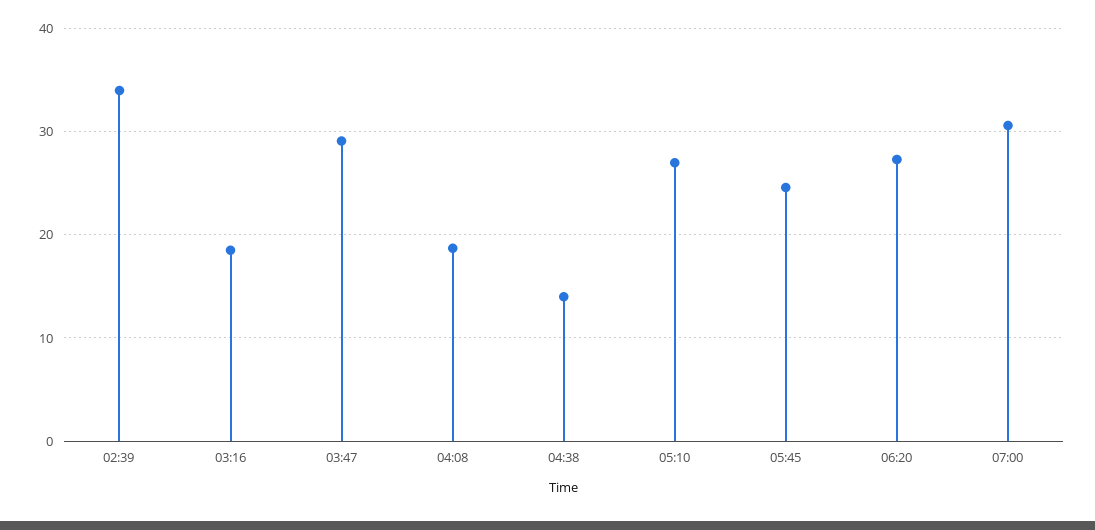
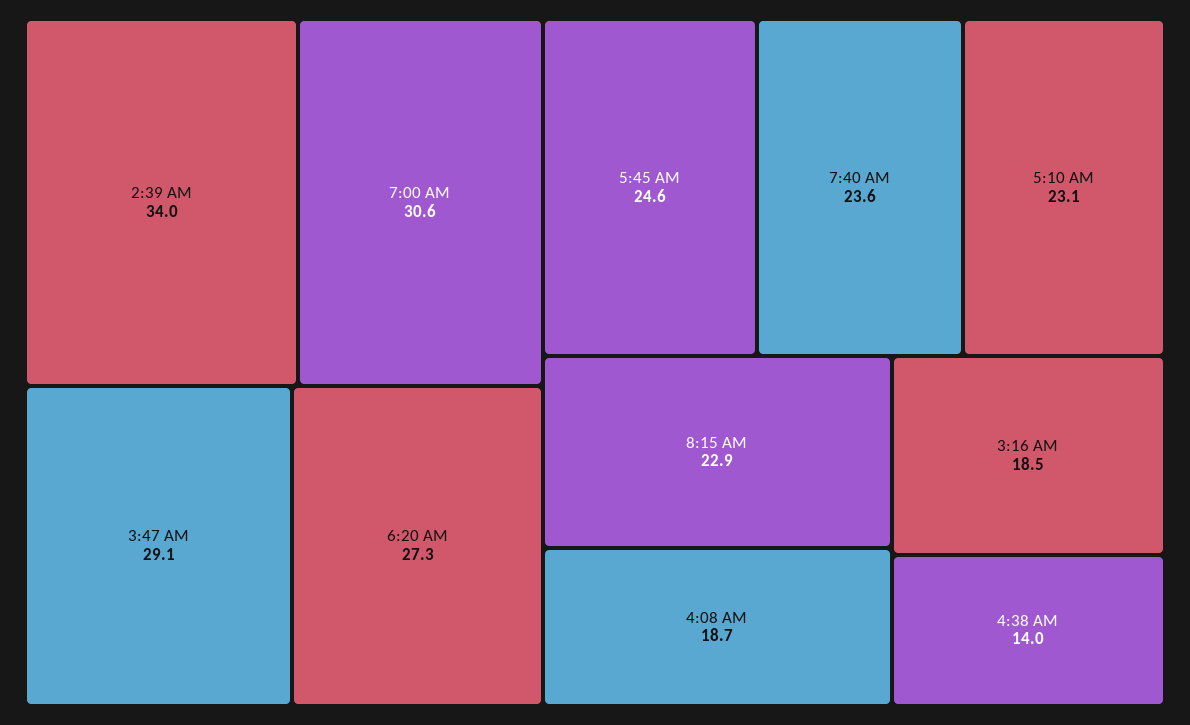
05:10: 27 -> 23.1
7:40 AM: none -> 23.6
8:15 AM: none -> 22.9

